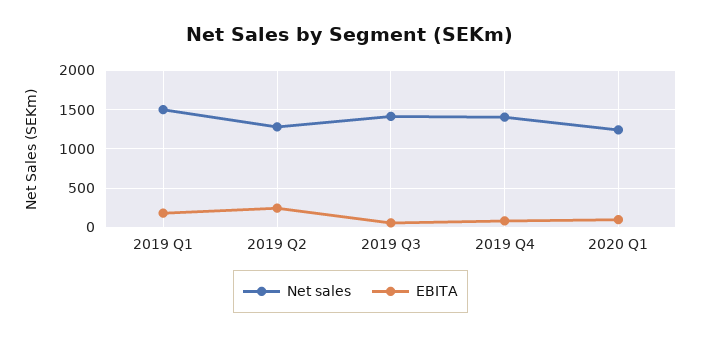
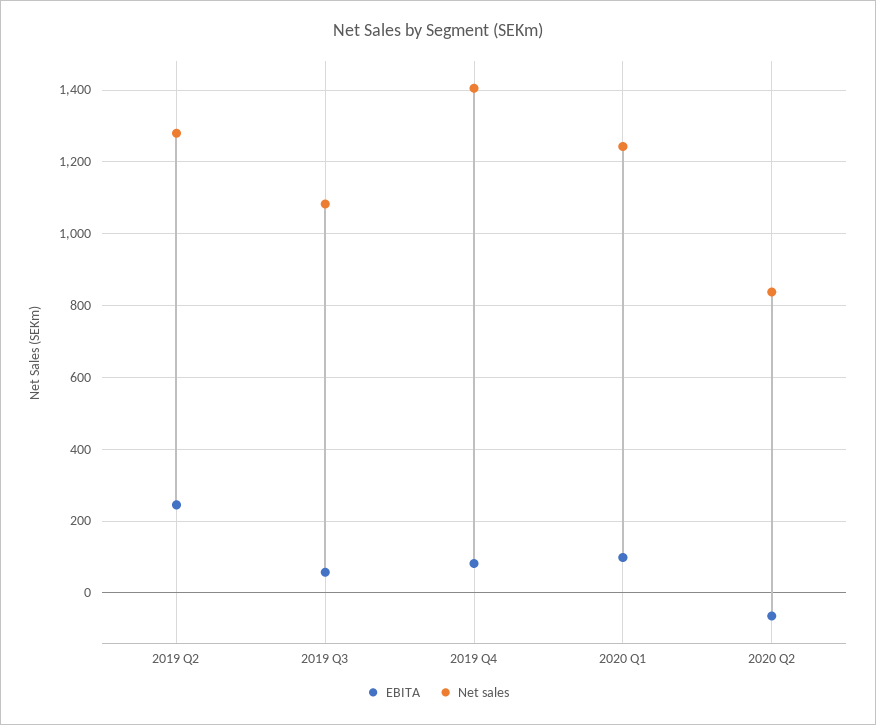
Net sales, 2019 Q1: 1500 -> none
EBITA, 2019 Q1: 200 -> none
Net sales, 2019 Q3: 1400 -> 1080
EBITA, 2020 Q2: none -> -60
Net sales, 2020 Q2: none -> 840

